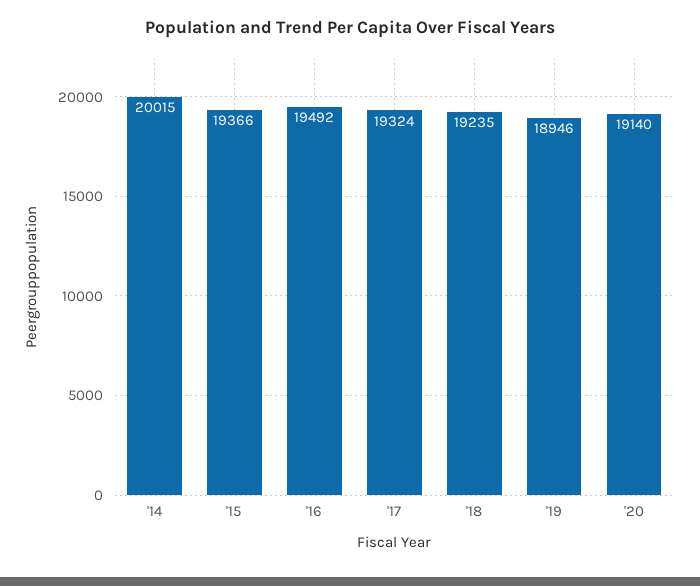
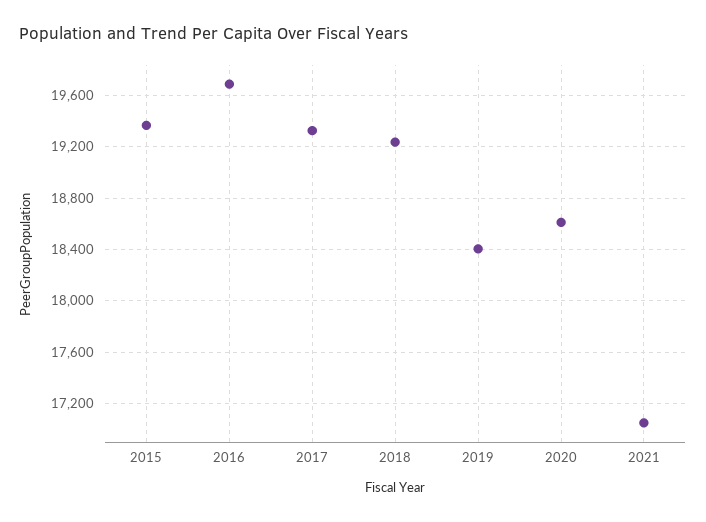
'14: 20015 -> none
'16: 19492 -> 19700
'19: 18946 -> 18400
'20: 19140 -> 18600
2021: none -> 17050

